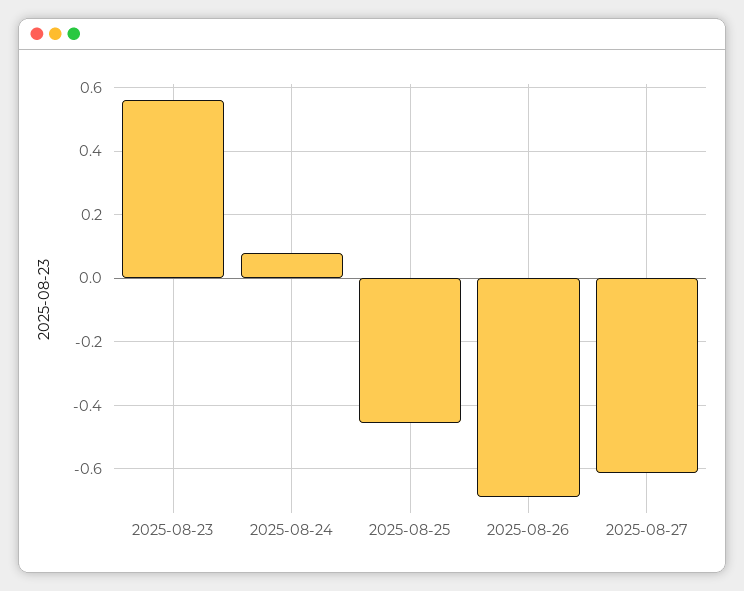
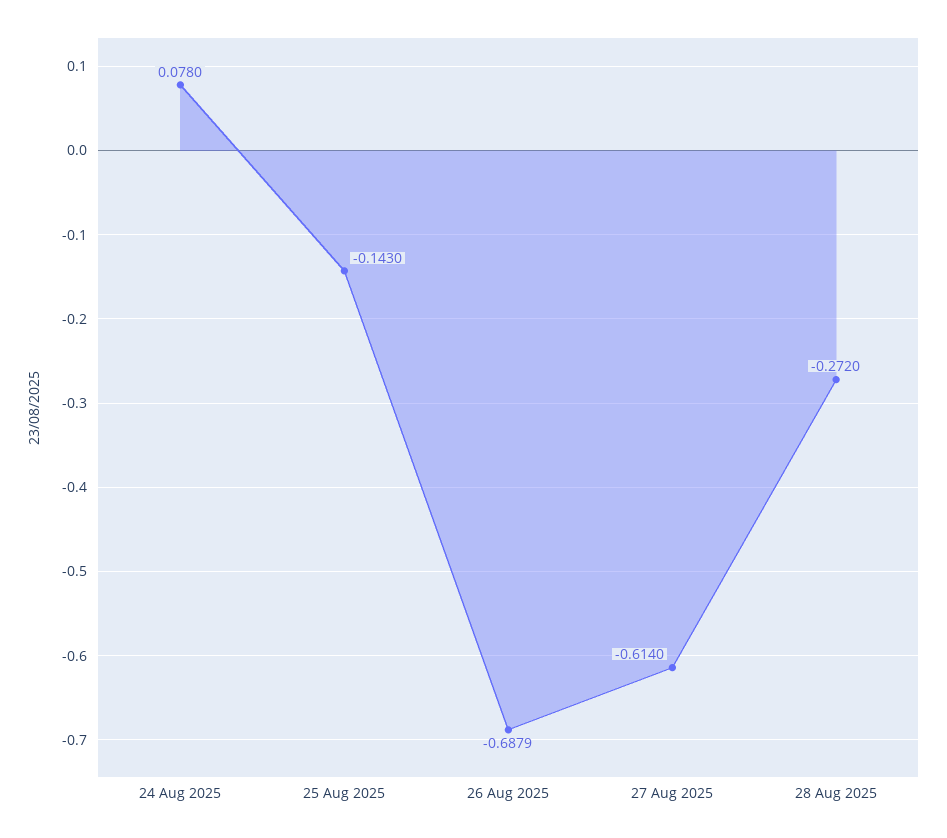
2025-08-23: 0.56 -> none
2025-08-25: -0.46 -> -0.143
28 Aug 2025: none -> -0.272

